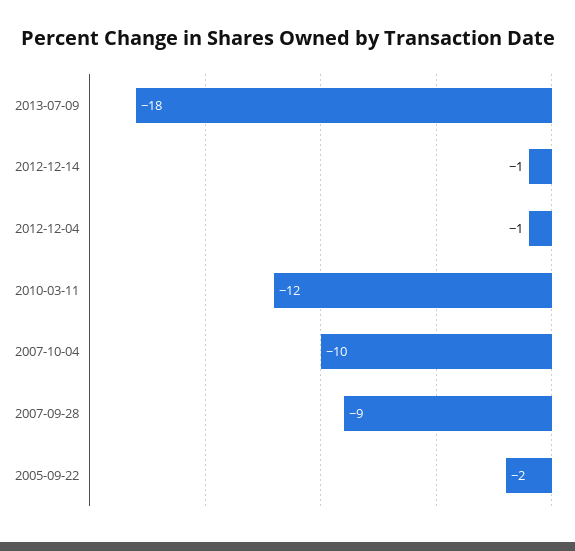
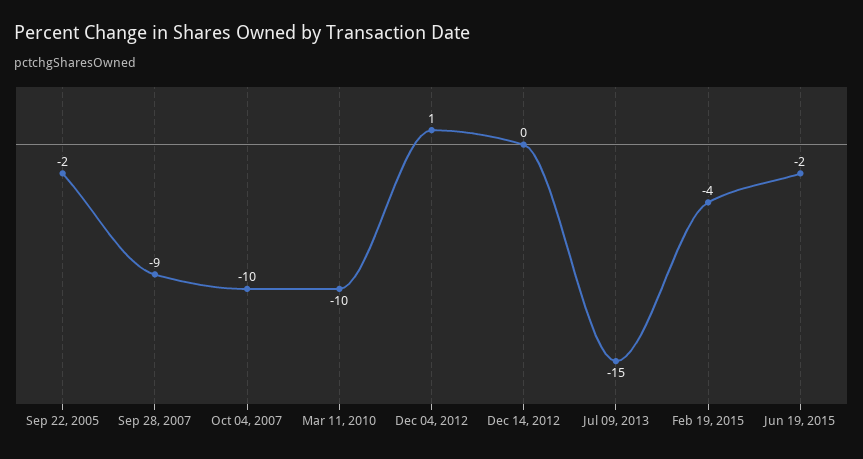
2013-07-09: -18 -> -15
2012-12-14: -1 -> 0
2012-12-04: -1 -> 1
2010-03-11: -12 -> -10
Feb 19, 2015: none -> -4
Jun 19, 2015: none -> -2

